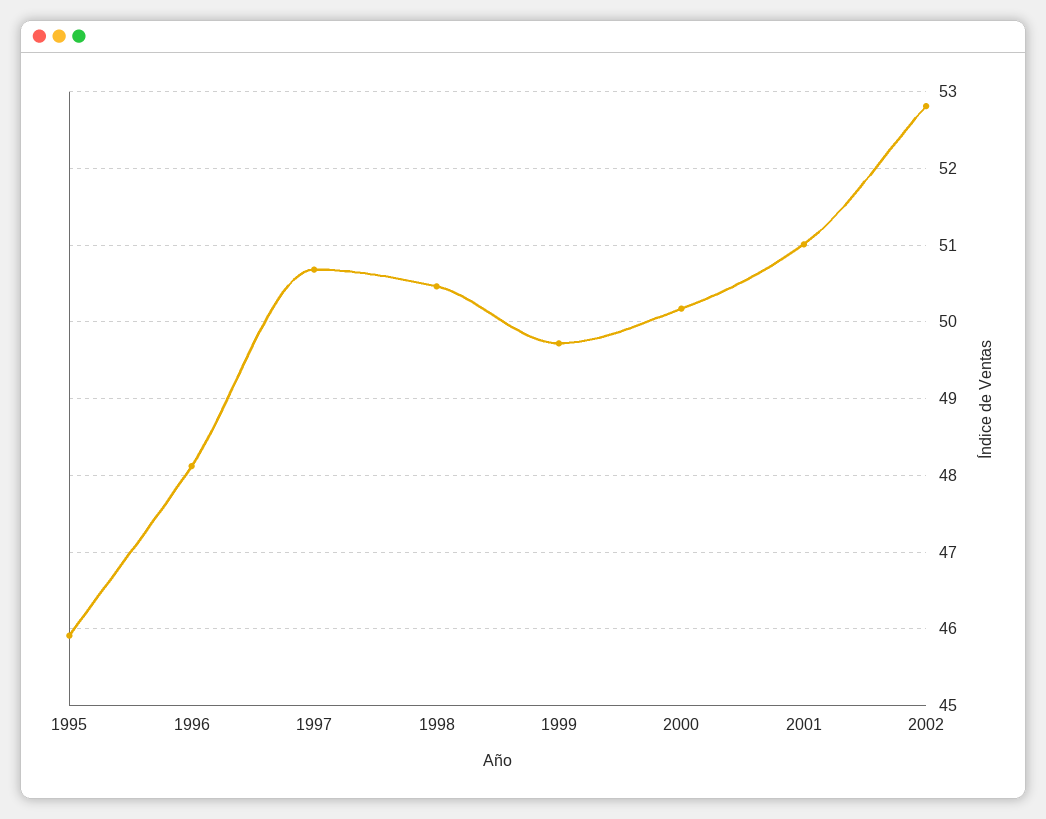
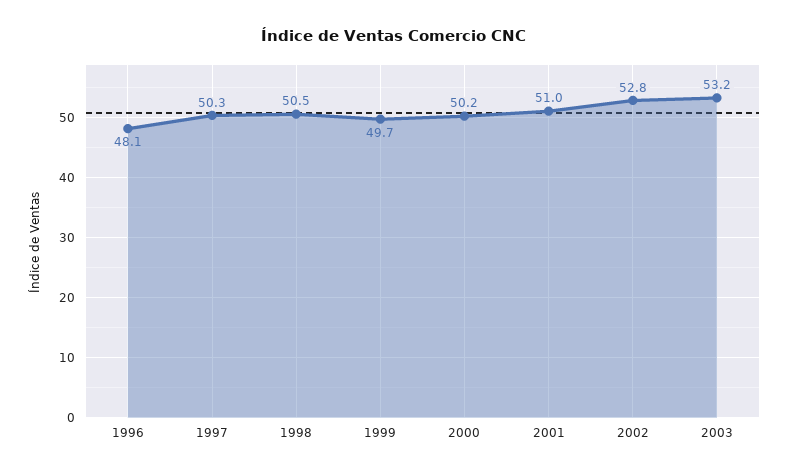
1995: 45.9 -> none
1997: 50.7 -> 50.3
2003: none -> 53.2

